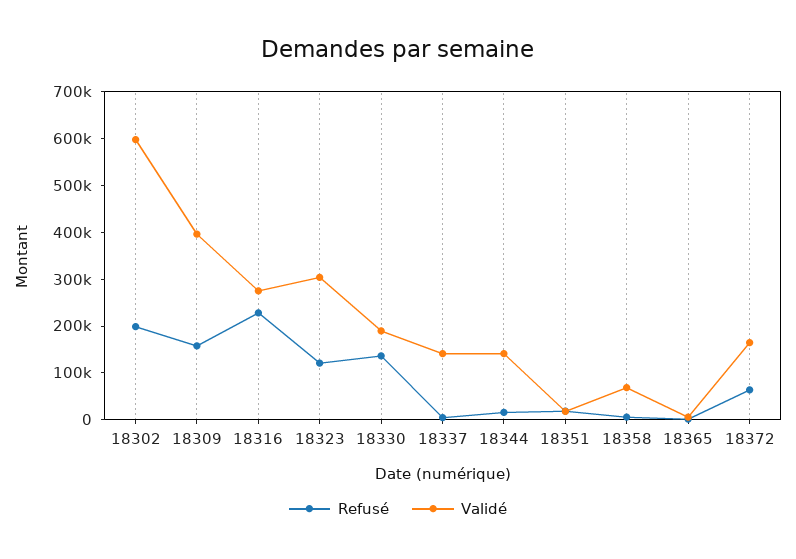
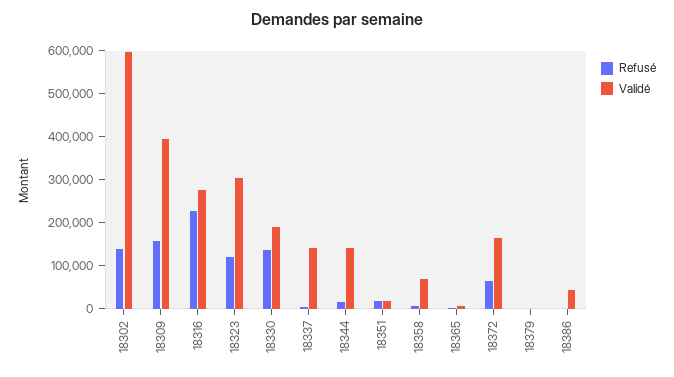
Refusé, 18302: 200000 -> 140000
Refusé, 18379: none -> 0
Validé, 18379: none -> 0
Refusé, 18386: none -> 0
Validé, 18386: none -> 40000

